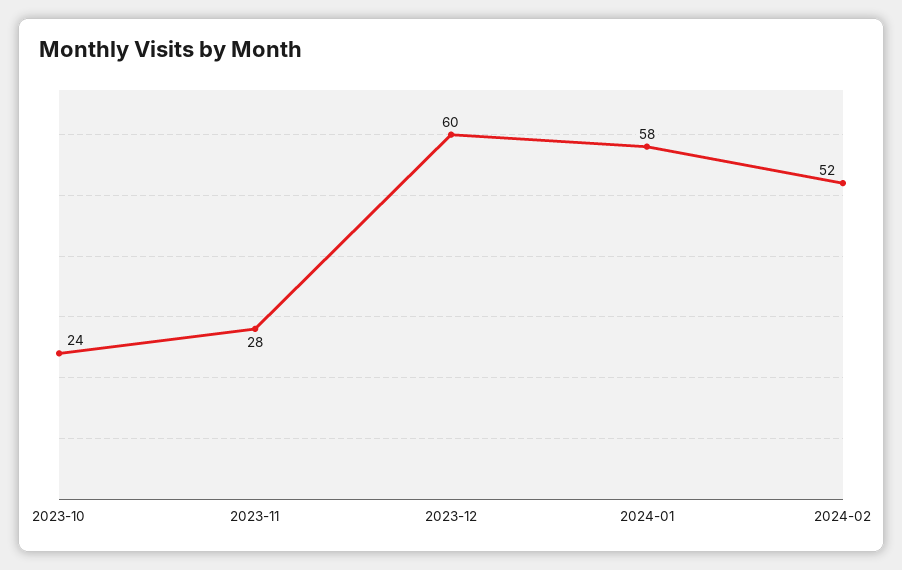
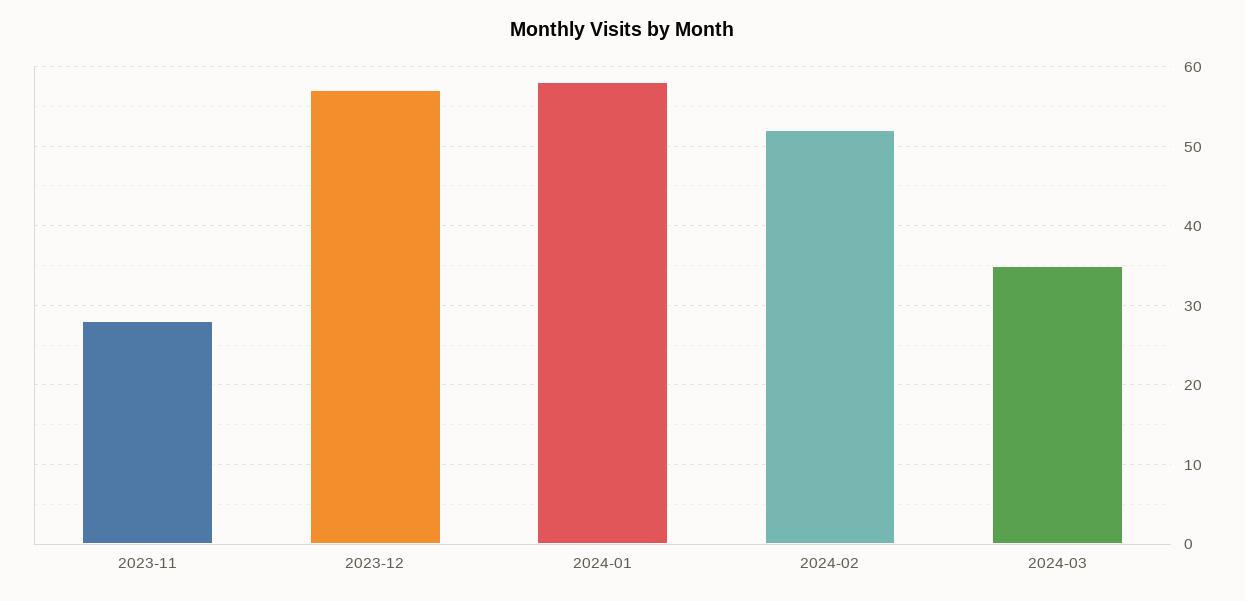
2023-10: 24 -> none
2023-12: 60 -> 57
2024-03: none -> 35

